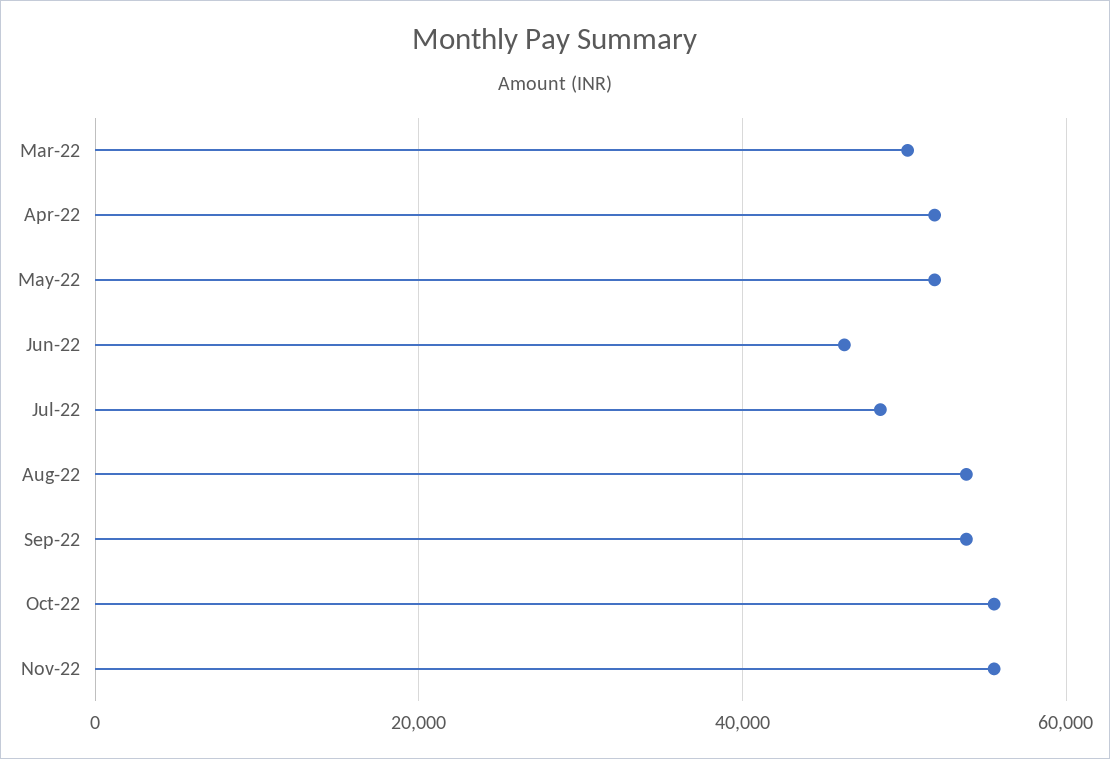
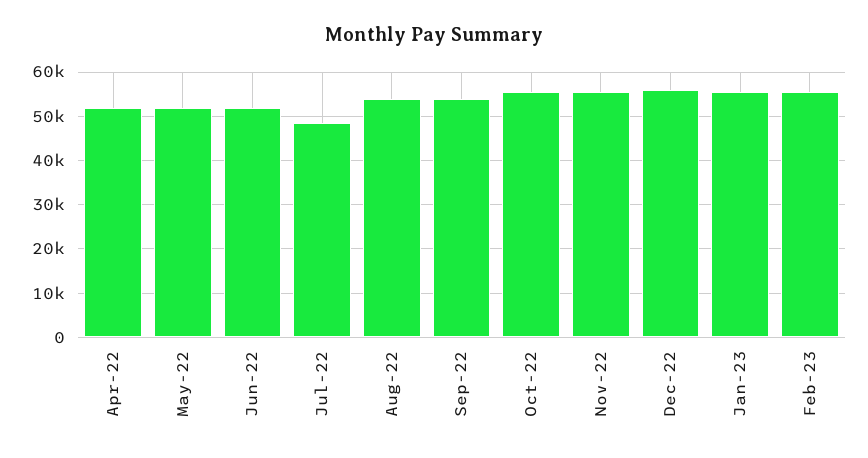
Mar-22: 50000 -> none
Jun-22: 46000 -> 52000
Dec-22: none -> 56000
Jan-23: none -> 56000
Feb-23: none -> 56000

